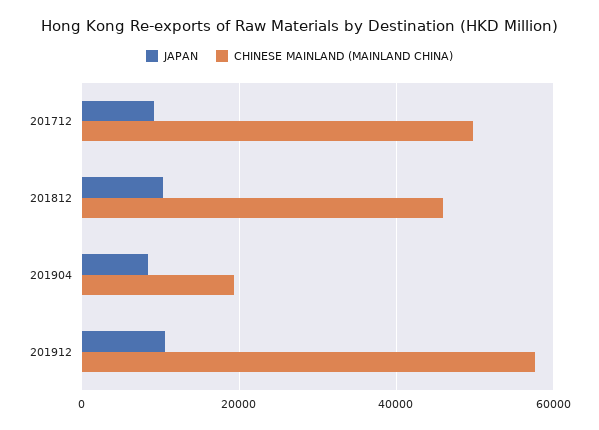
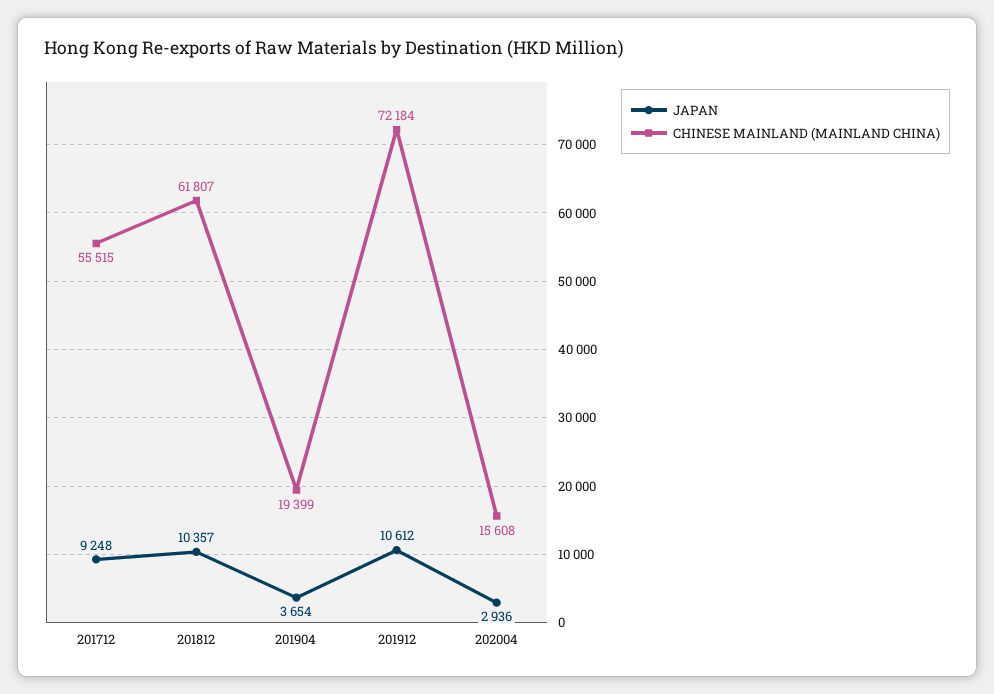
CHINESE MAINLAND (MAINLAND CHINA), 201712: 50000 -> 55515
CHINESE MAINLAND (MAINLAND CHINA), 201812: 46000 -> 61807
JAPAN, 201904: 8000 -> 3654
CHINESE MAINLAND (MAINLAND CHINA), 201912: 58000 -> 72184
JAPAN, 202004: none -> 2936
CHINESE MAINLAND (MAINLAND CHINA), 202004: none -> 15608

